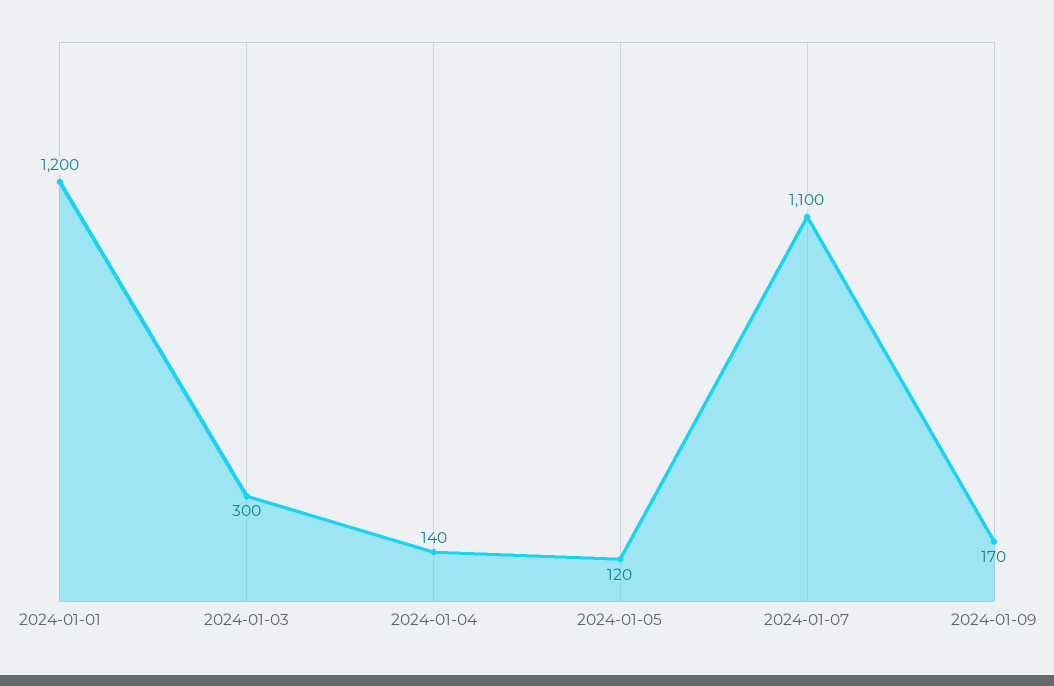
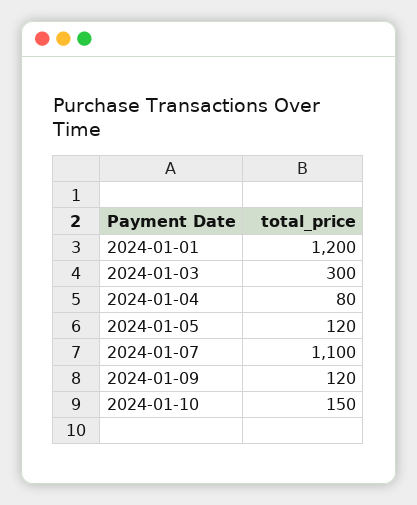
2024-01-04: 140 -> 80
2024-01-09: 170 -> 120
2024-01-10: none -> 150

